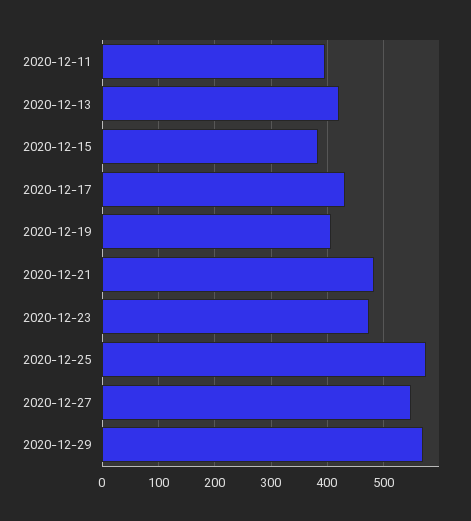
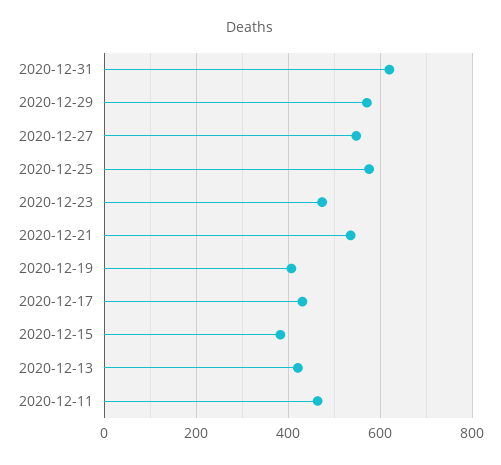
2020-12-11: 400 -> 460
2020-12-21: 480 -> 540
2020-12-31: none -> 620

